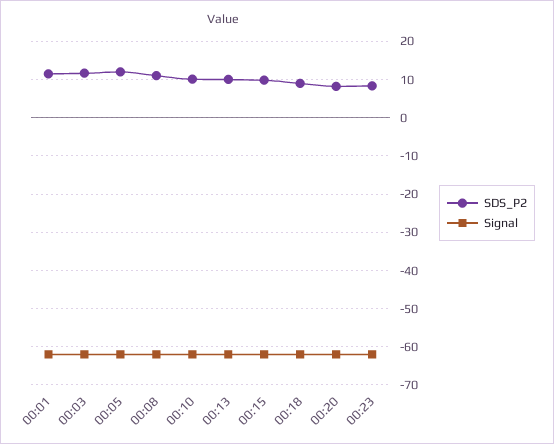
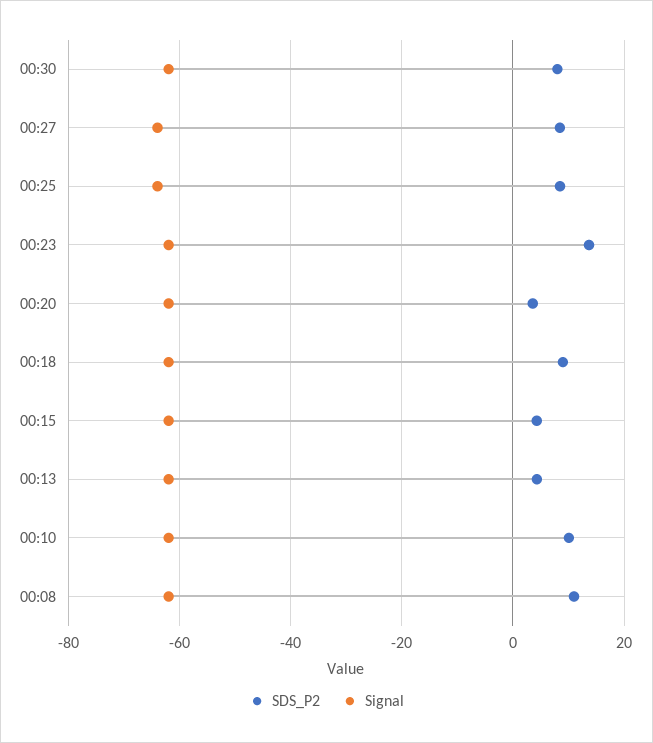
SDS_P2, 00:01: 12 -> none
Signal, 00:01: -62 -> none
SDS_P2, 00:03: 12 -> none
Signal, 00:03: -62 -> none
SDS_P2, 00:05: 12 -> none
Signal, 00:05: -62 -> none
SDS_P2, 00:13: 10 -> 4
SDS_P2, 00:15: 10 -> 4
SDS_P2, 00:20: 8 -> 4
SDS_P2, 00:23: 8 -> 14
SDS_P2, 00:30: none -> 8
Signal, 00:30: none -> -62
SDS_P2, 00:27: none -> 8
Signal, 00:27: none -> -64
SDS_P2, 00:25: none -> 8
Signal, 00:25: none -> -64

